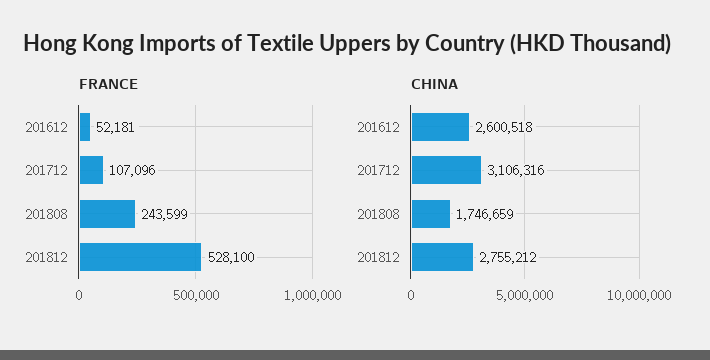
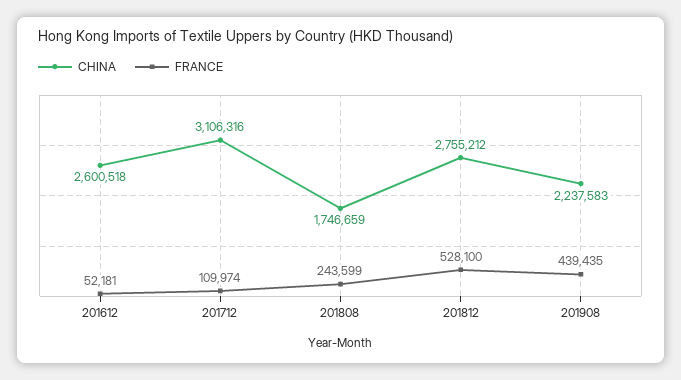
FRANCE, 201712: 107096 -> 109974
CHINA, 201908: none -> 2237583
FRANCE, 201908: none -> 439435

